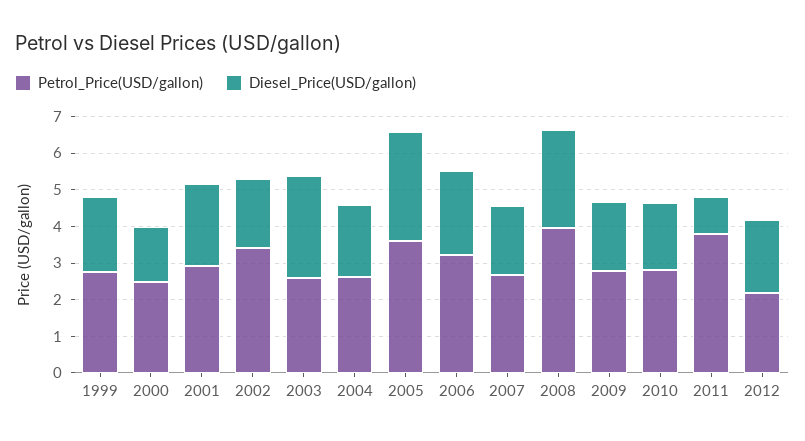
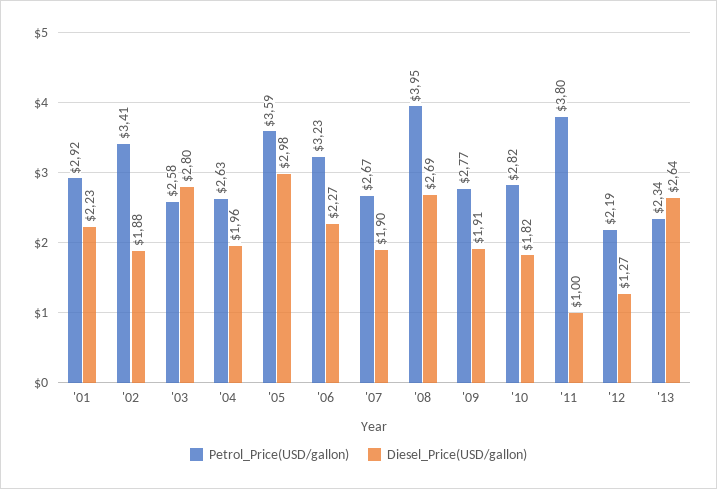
Petrol_Price(USD/gallon), 1999: 2.75 -> none
Diesel_Price(USD/gallon), 1999: 2 -> none
Petrol_Price(USD/gallon), 2000: 2.5 -> none
Diesel_Price(USD/gallon), 2000: 1.5 -> none
Diesel_Price(USD/gallon), 2012: 2 -> 1.27
Petrol_Price(USD/gallon), '13: none -> 2.34
Diesel_Price(USD/gallon), '13: none -> 2.64

